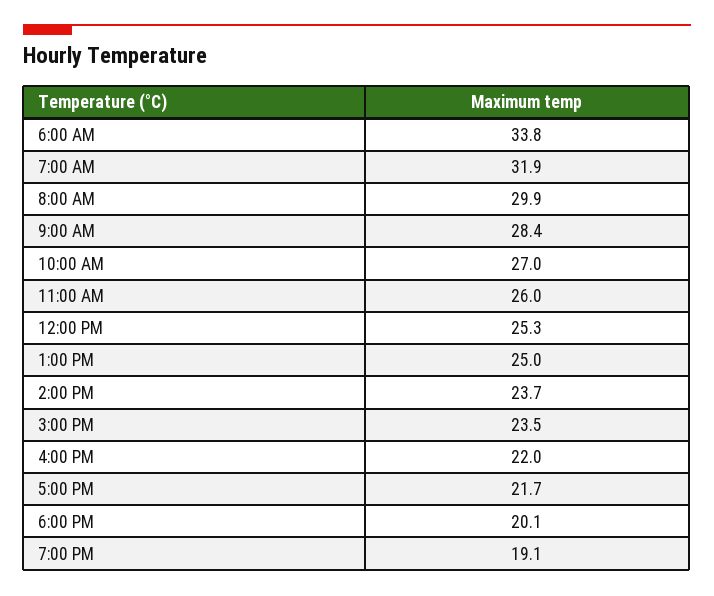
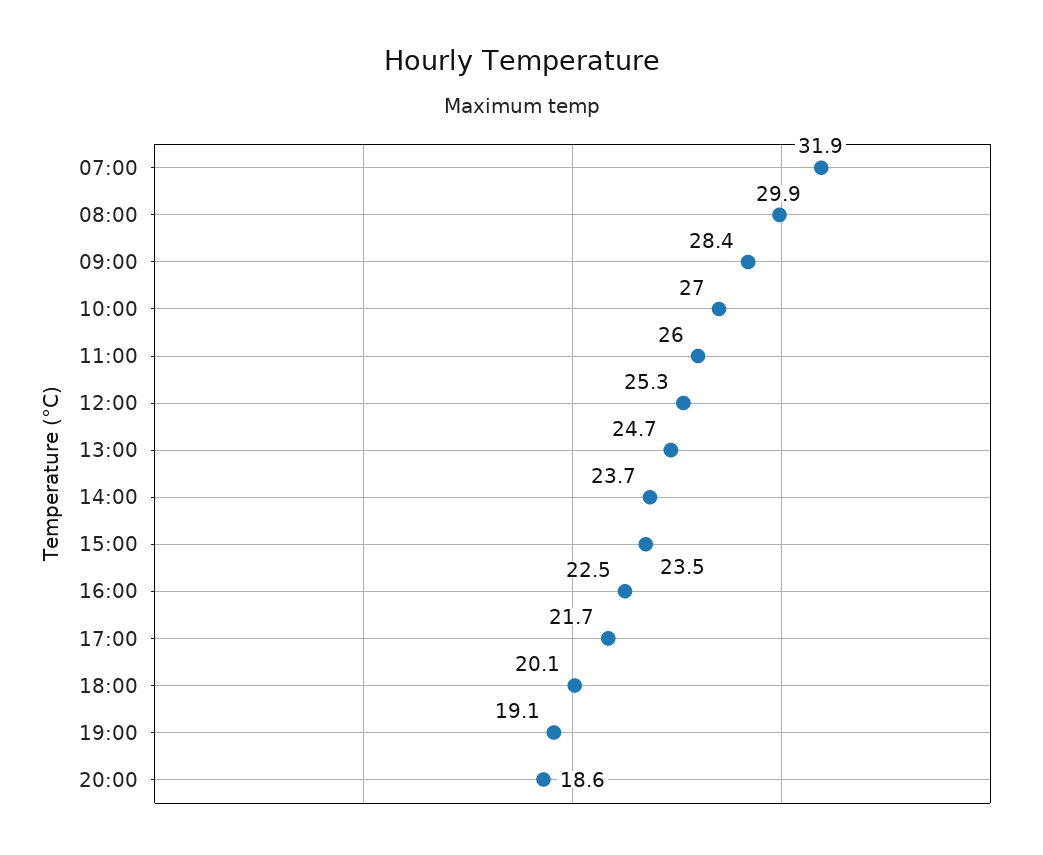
6:00 AM: 33.8 -> none
1:00 PM: 25 -> 24.7
4:00 PM: 22 -> 22.5
20:00: none -> 18.6

